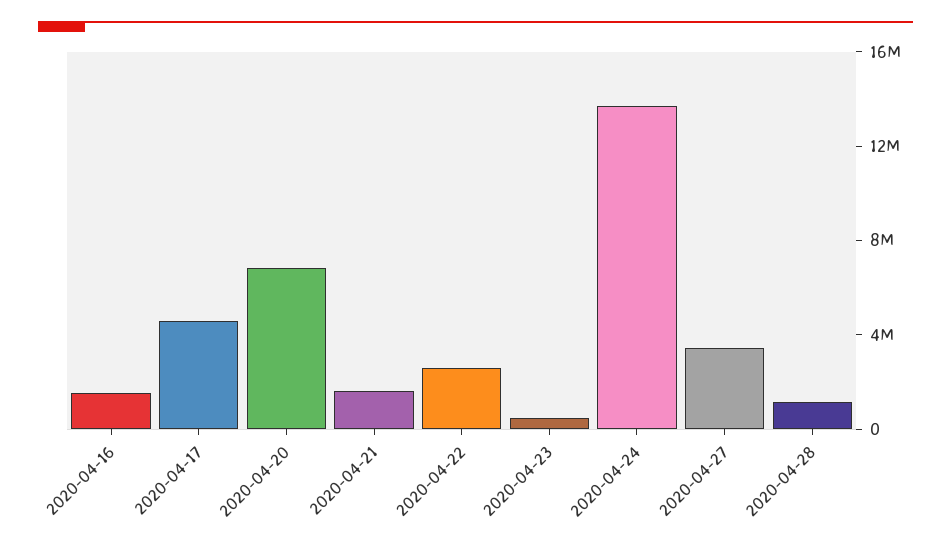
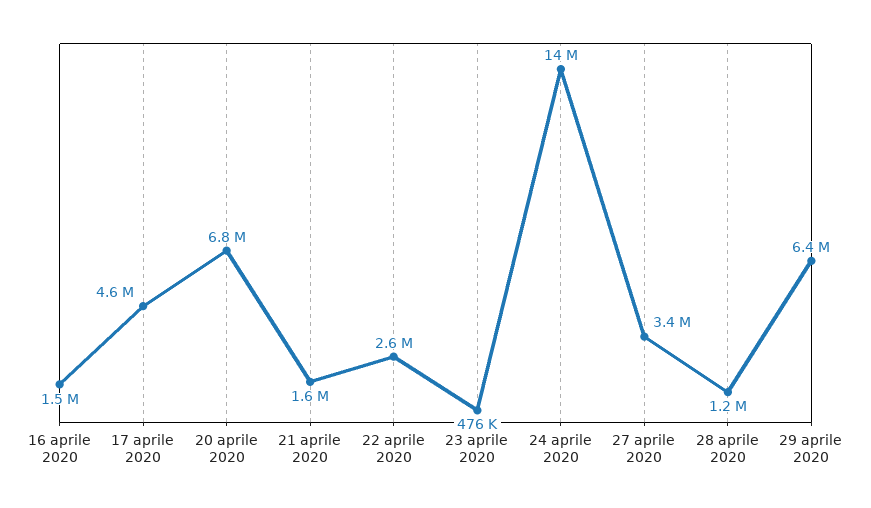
29 aprile 2020: none -> 6400000

